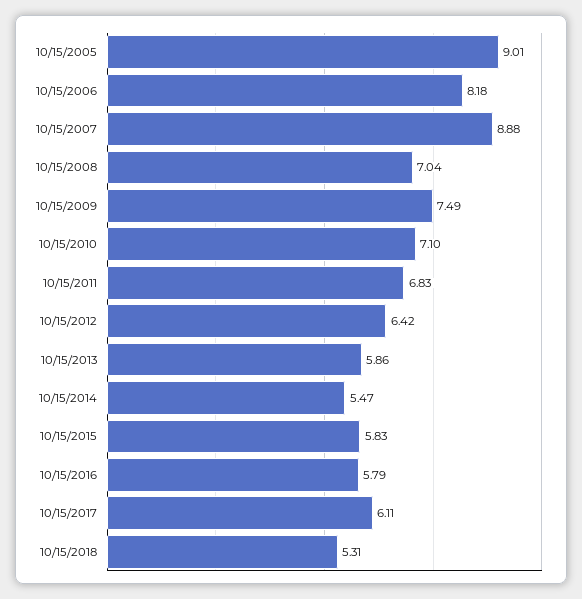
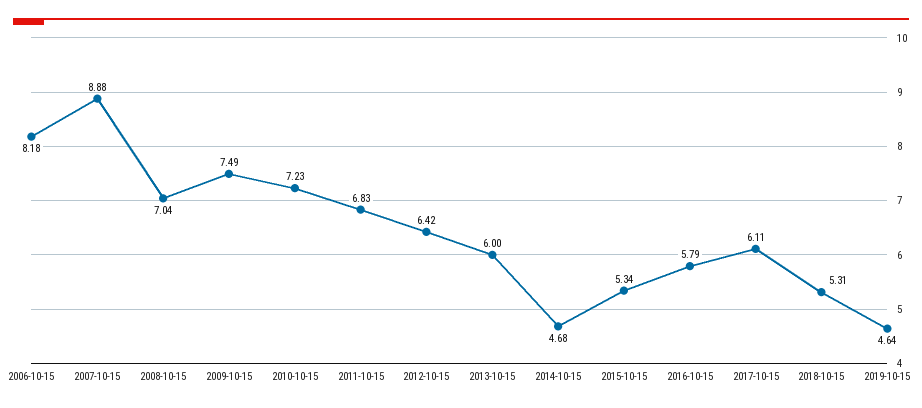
10/15/2005: 9.01 -> none
10/15/2010: 7.1 -> 7.23
10/15/2013: 5.86 -> 6
10/15/2014: 5.47 -> 4.68
10/15/2015: 5.83 -> 5.34
2019-10-15: none -> 4.64

